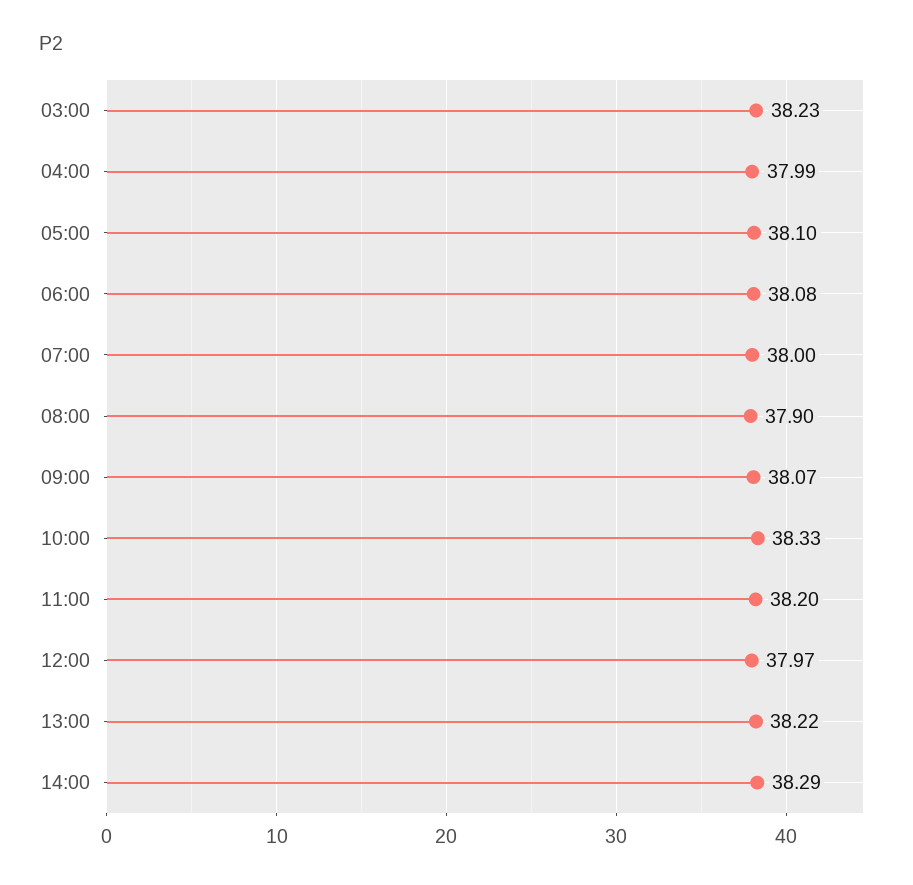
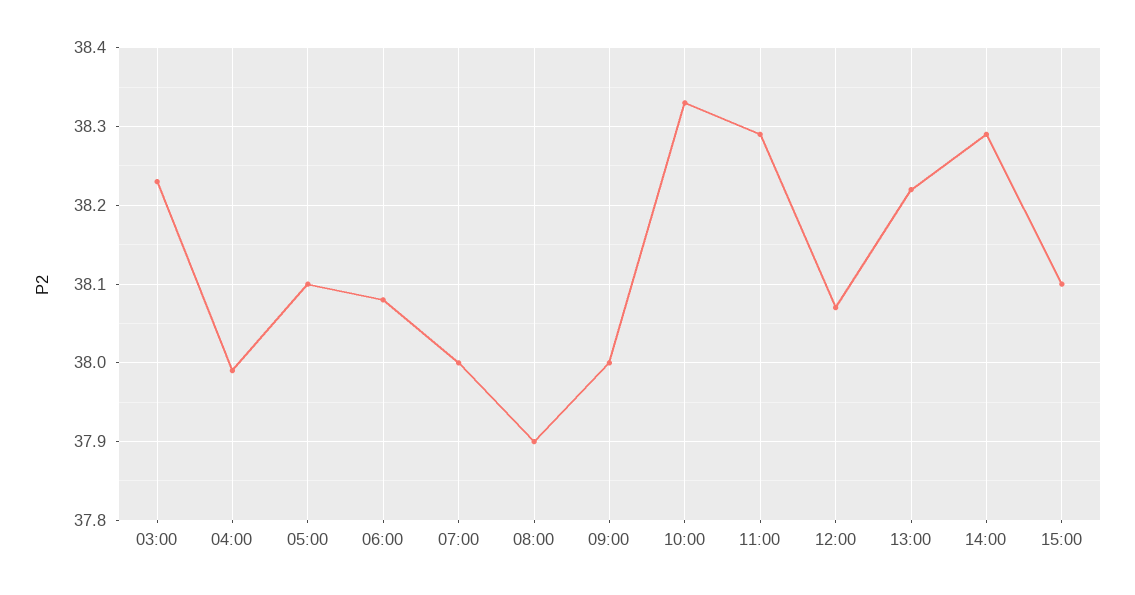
09:00: 38.07 -> 38
11:00: 38.2 -> 38.29
12:00: 37.97 -> 38.07
15:00: none -> 38.1

